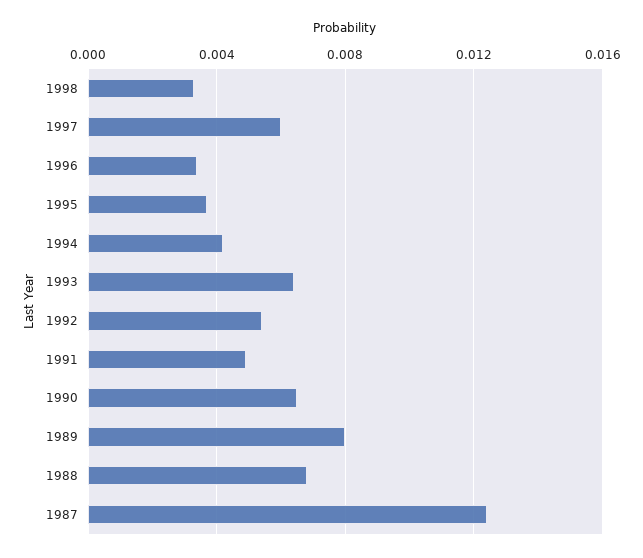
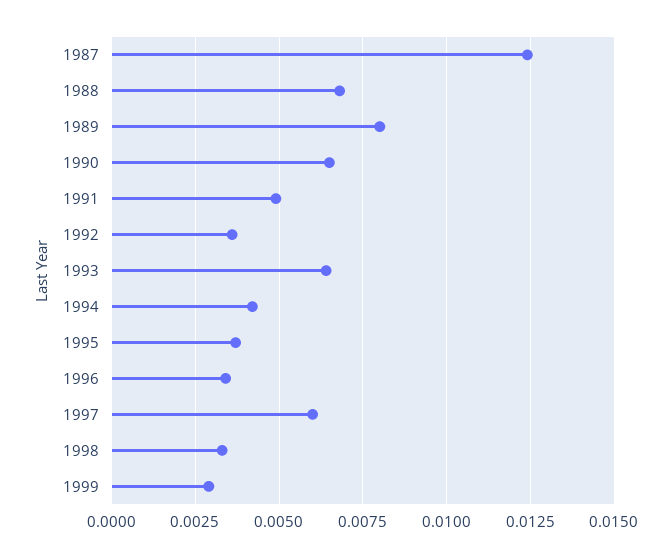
1992: 0.0055 -> 0.0035
1999: none -> 0.003

